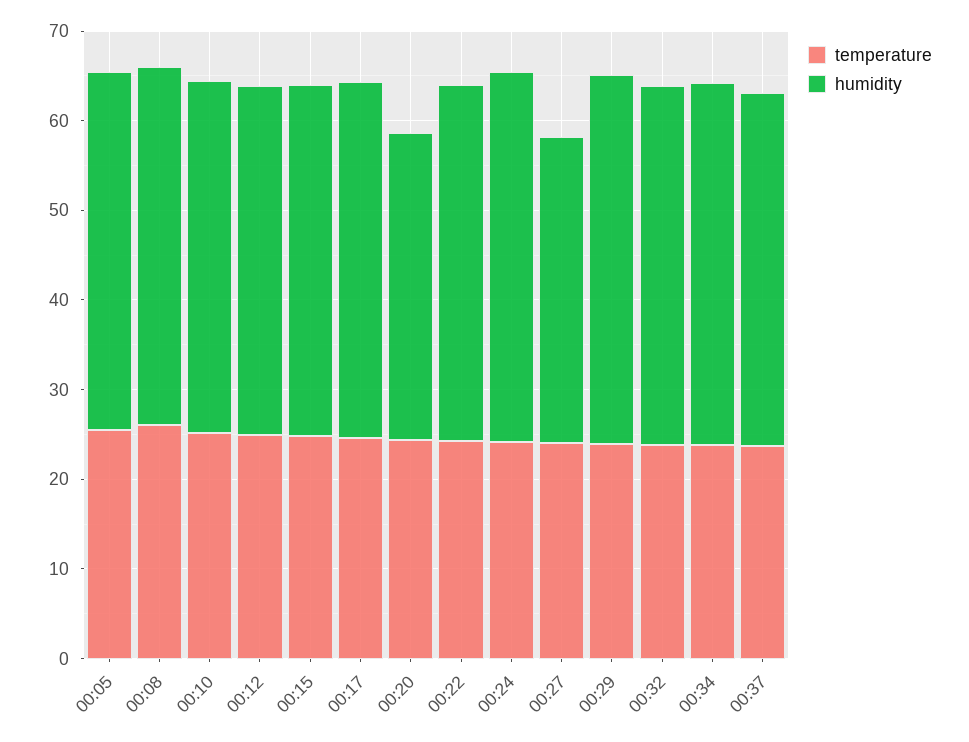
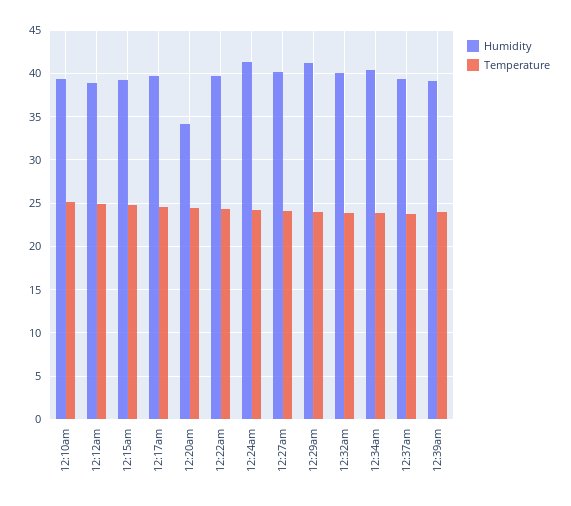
temperature, 00:05: 26 -> none
humidity, 00:05: 40 -> none
temperature, 00:08: 26 -> none
humidity, 00:08: 40 -> none
humidity, 00:27: 34 -> 40
humidity, 12:39am: none -> 39
temperature, 12:39am: none -> 24

